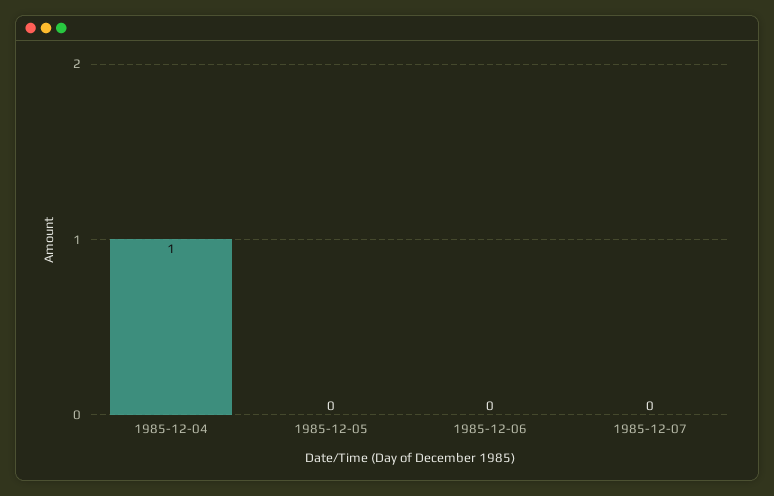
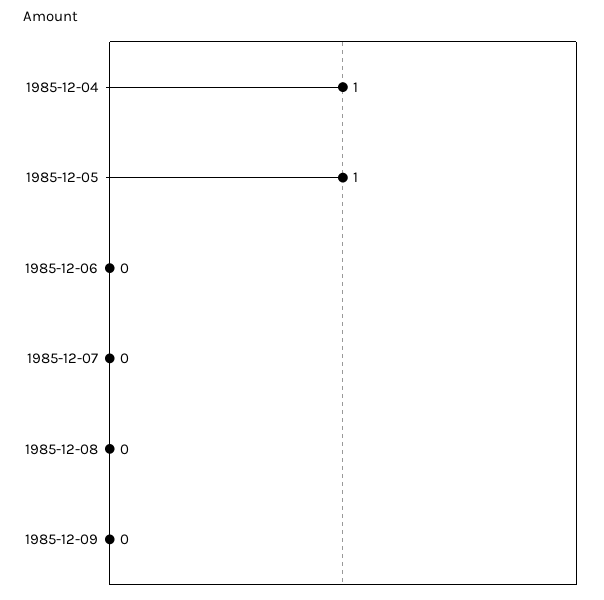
1985-12-05: 0 -> 1
1985-12-08: none -> 0
1985-12-09: none -> 0

